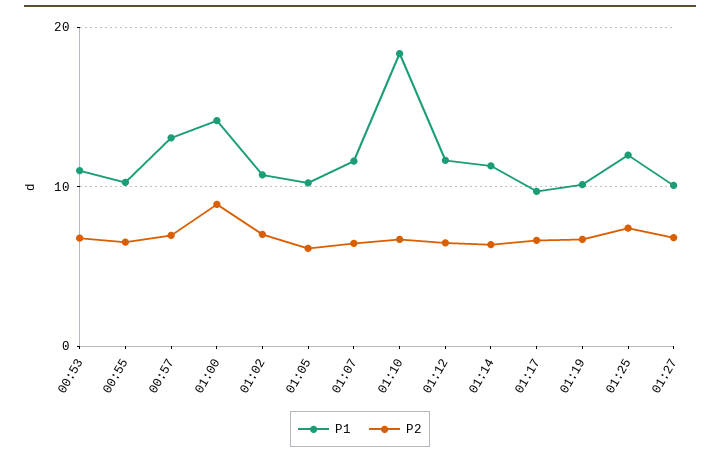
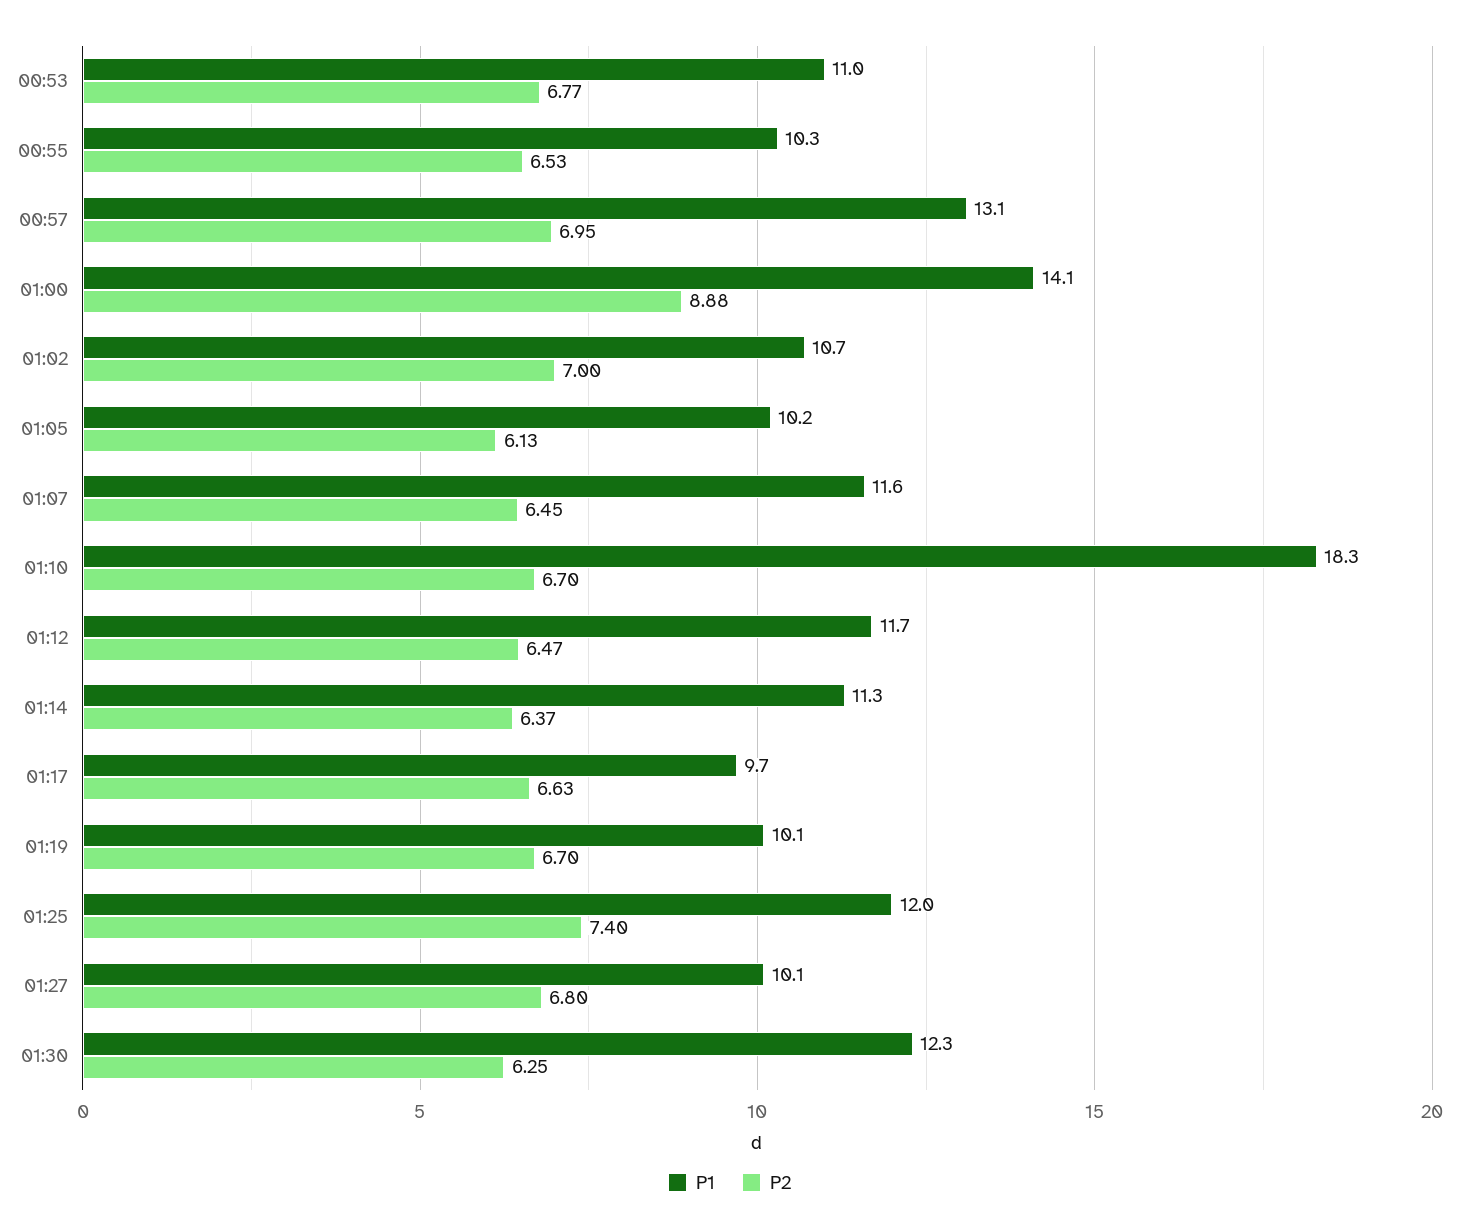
P1, 01:30: none -> 12.3
P2, 01:30: none -> 6.25

